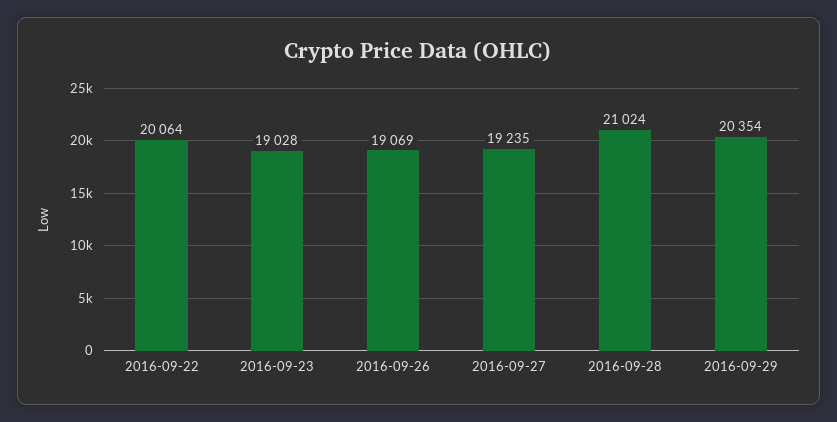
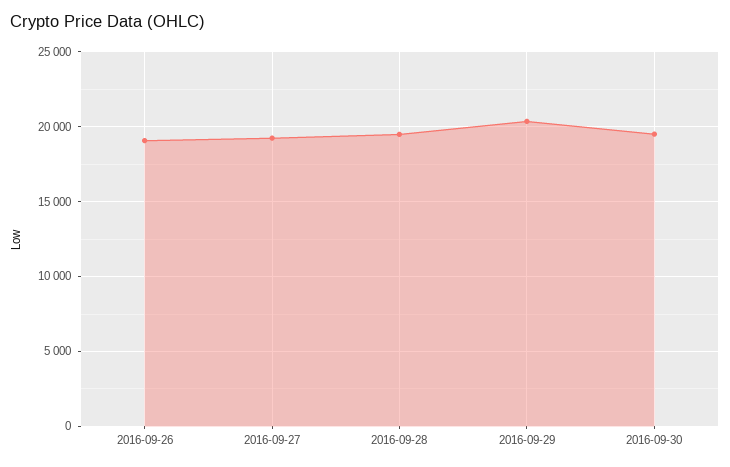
2016-09-22: 20064 -> none
2016-09-23: 19028 -> none
2016-09-28: 21024 -> 19500
2016-09-30: none -> 19500

